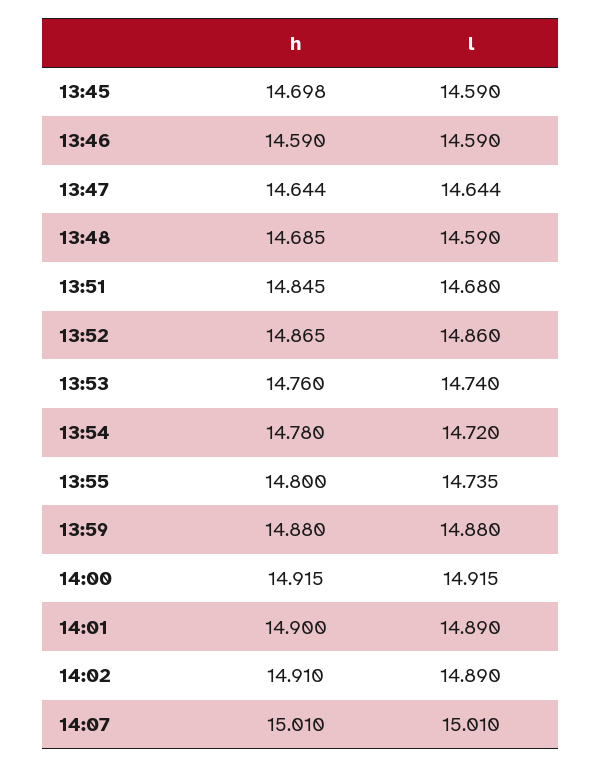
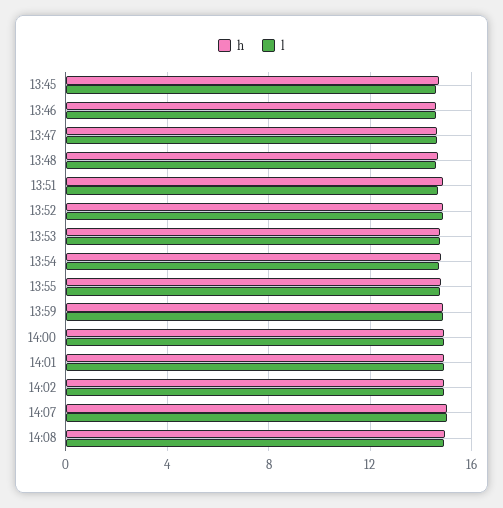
h, 14:08: none -> 15
l, 14:08: none -> 15

